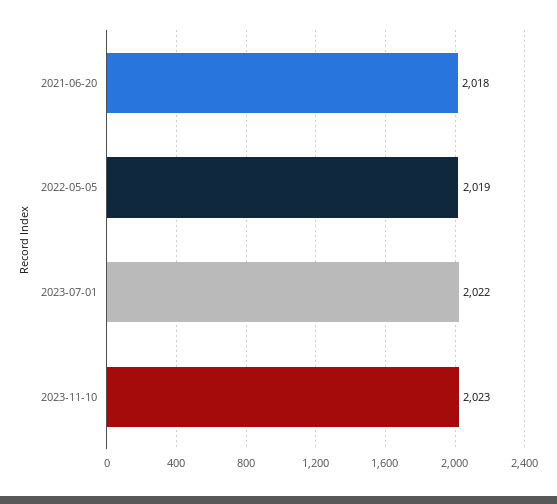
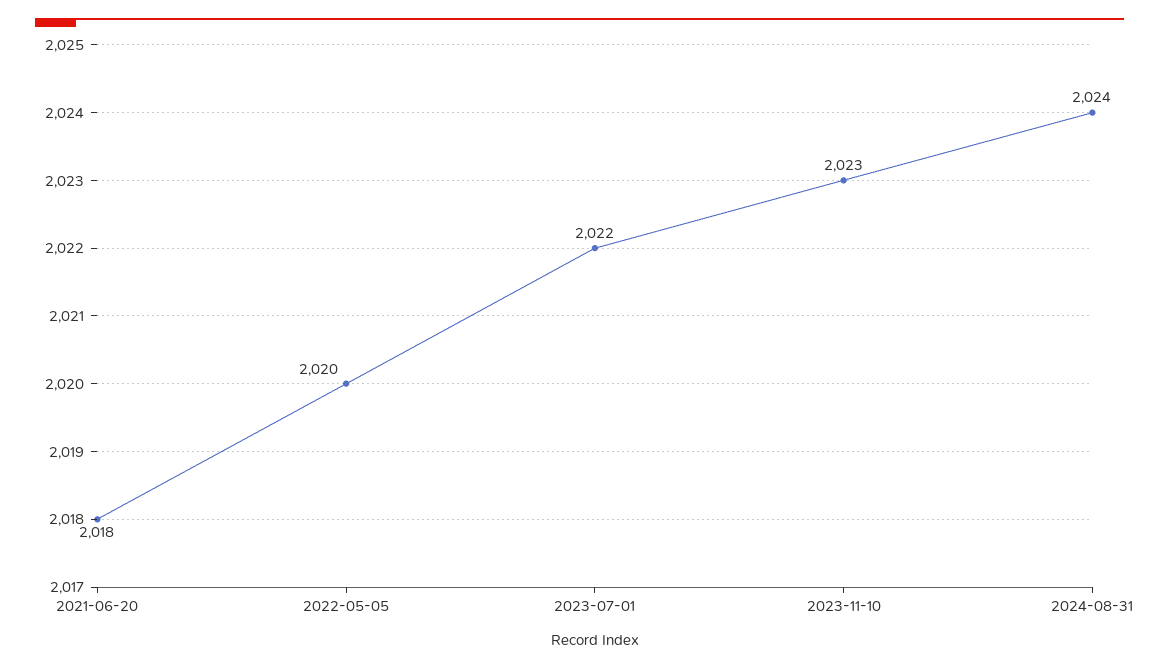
2022-05-05: 2019 -> 2020
2024-08-31: none -> 2024

